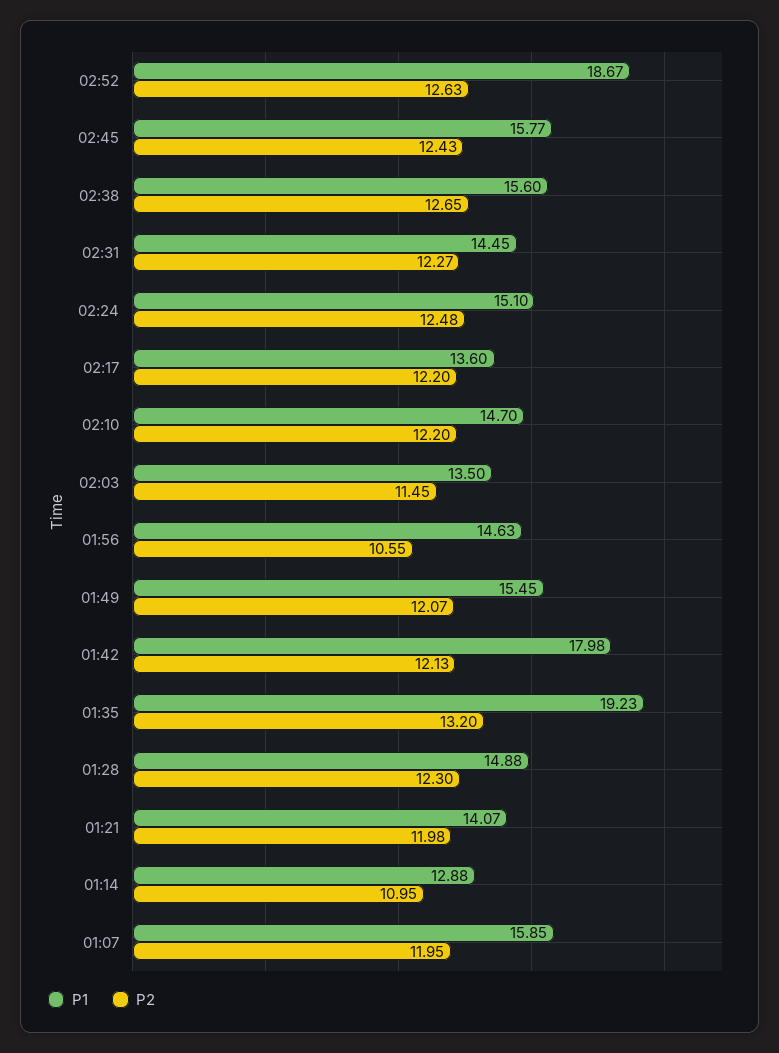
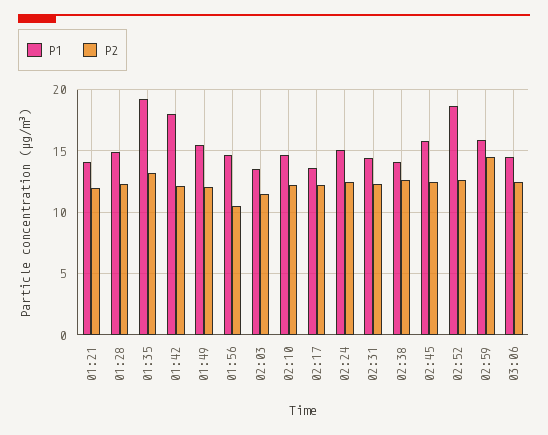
P1, 02:38: 15.6 -> 14
P1, 01:14: 12.88 -> none
P2, 01:14: 10.95 -> none
P1, 01:07: 15.85 -> none
P2, 01:07: 11.95 -> none
P1, 02:59: none -> 16
P2, 02:59: none -> 14.5
P1, 03:06: none -> 14.5
P2, 03:06: none -> 12.5

